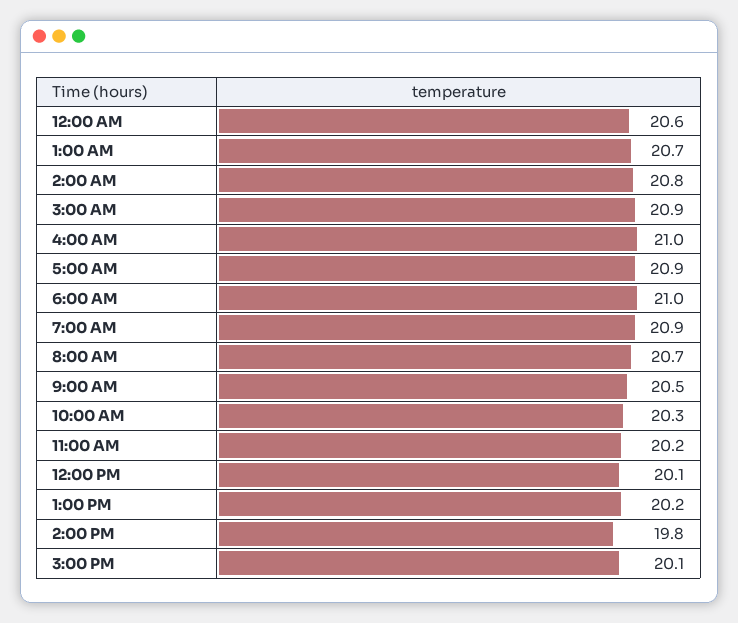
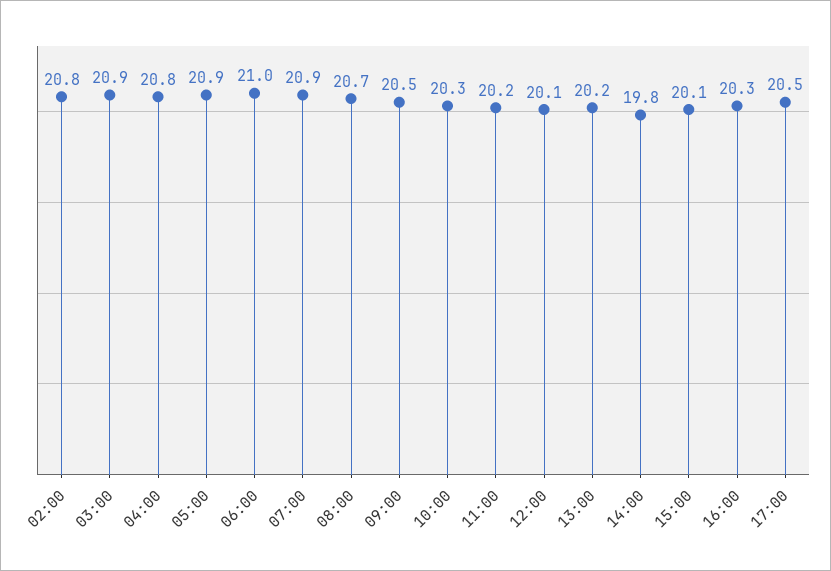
12:00 AM: 20.6 -> none
1:00 AM: 20.7 -> none
4:00 AM: 21 -> 20.8
16:00: none -> 20.3
17:00: none -> 20.5

